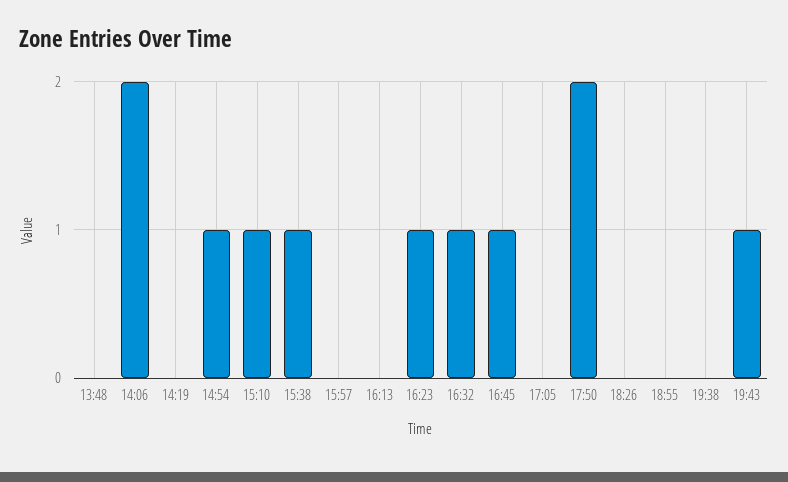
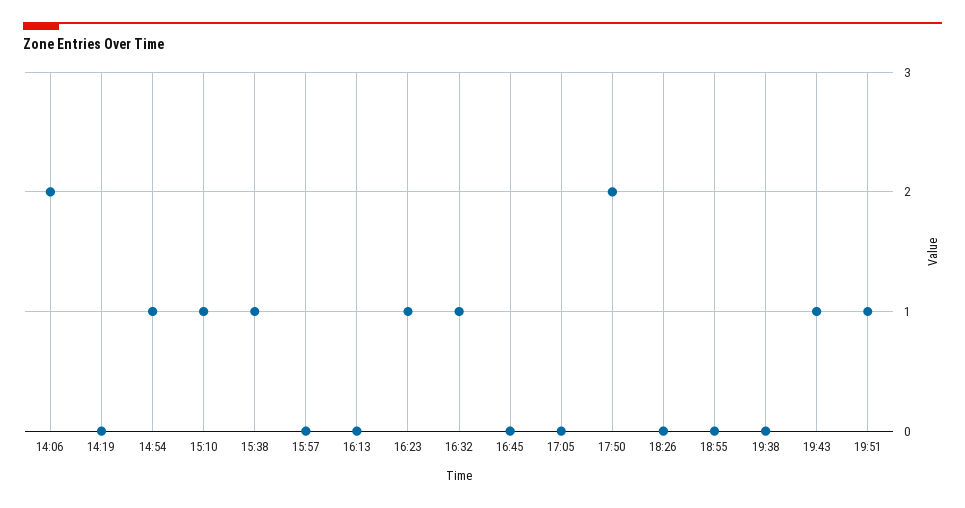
13:48: 0 -> none
16:45: 1 -> 0
19:51: none -> 1

